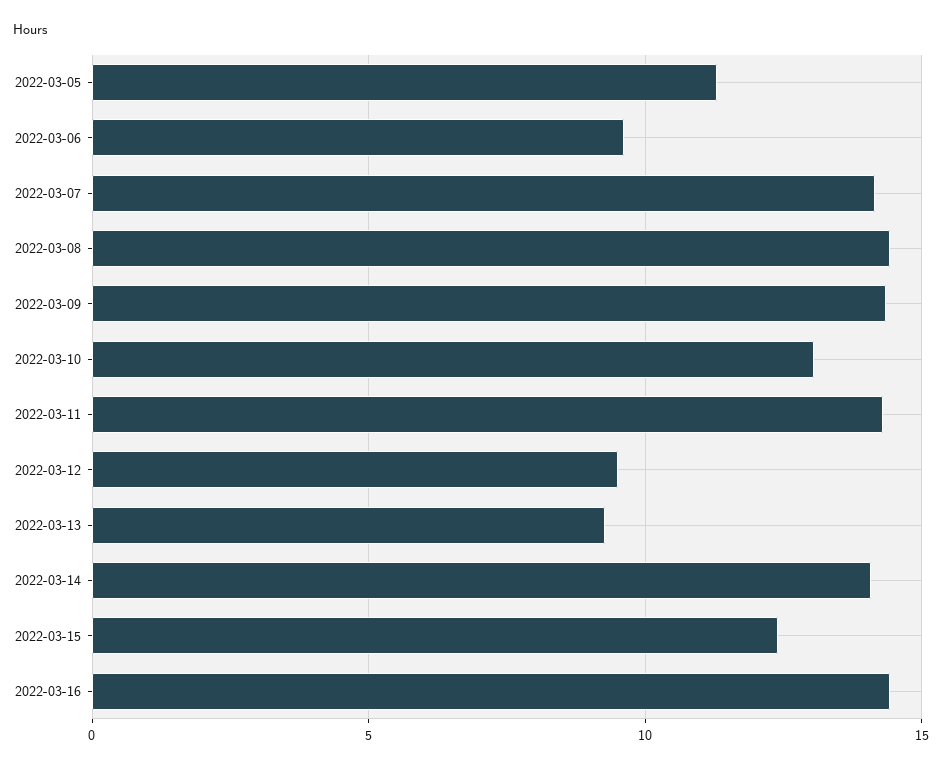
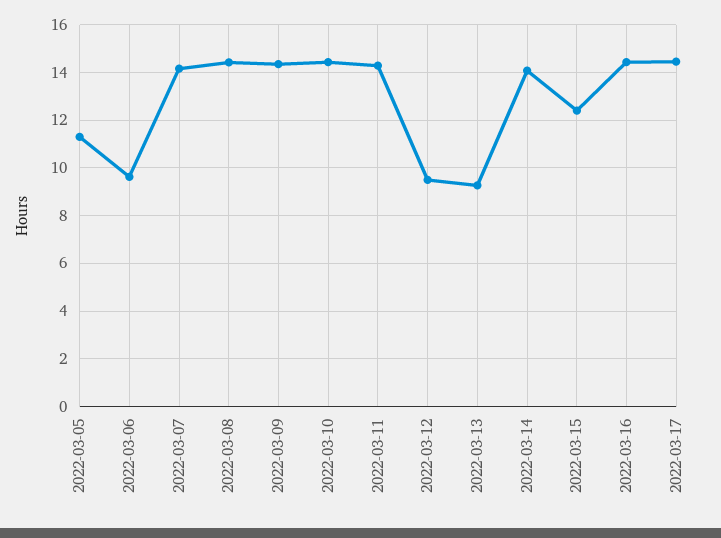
2022-03-10: 13 -> 14.5
2022-03-17: none -> 14.5

